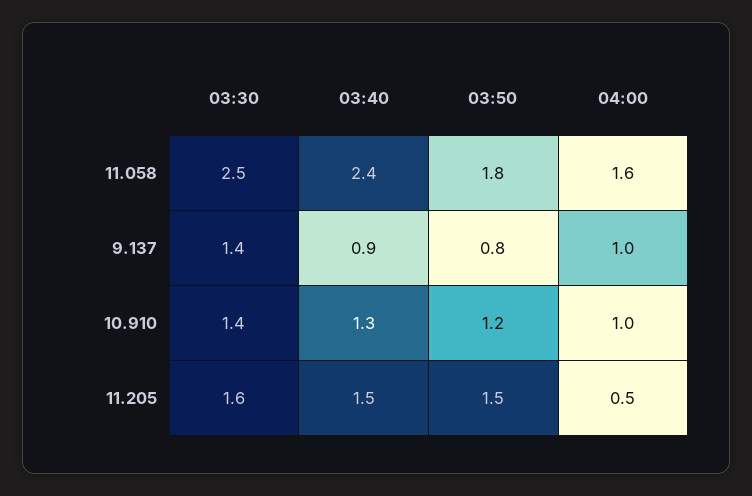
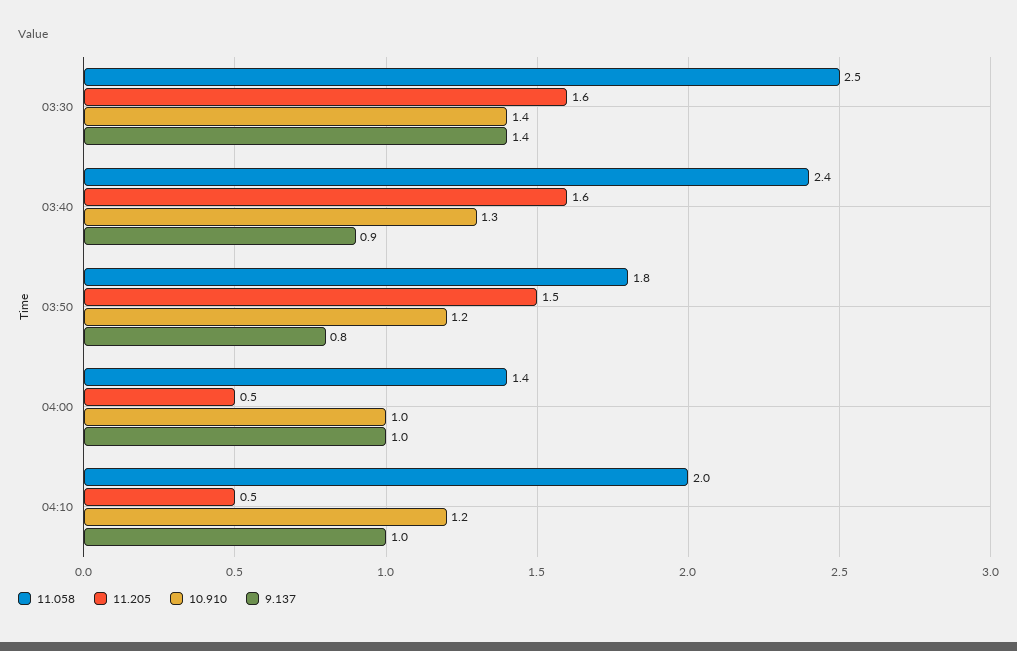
11.058, 04:00: 1.6 -> 1.4
11.205, 03:40: 1.5 -> 1.6
11.058, 04:10: none -> 2
11.205, 04:10: none -> 0.5
10.910, 04:10: none -> 1.2
9.137, 04:10: none -> 1

